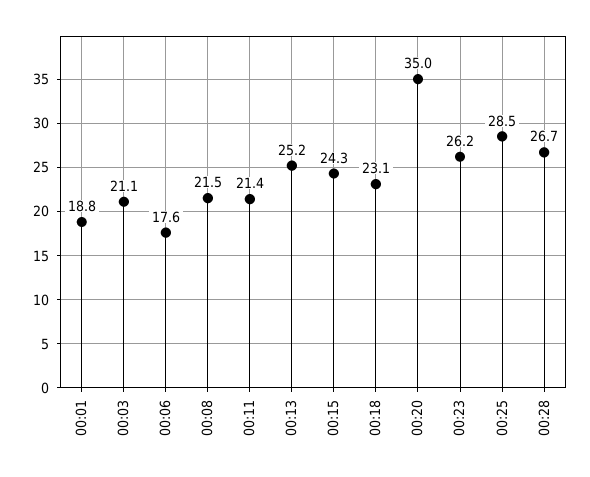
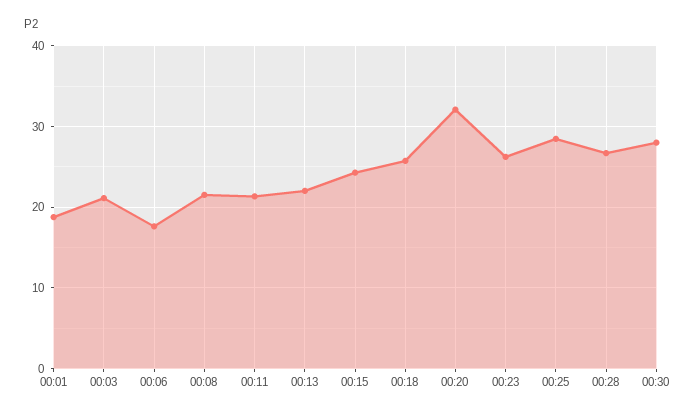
00:13: 25.2 -> 22
00:18: 23.1 -> 26
00:20: 35 -> 32
00:30: none -> 28

